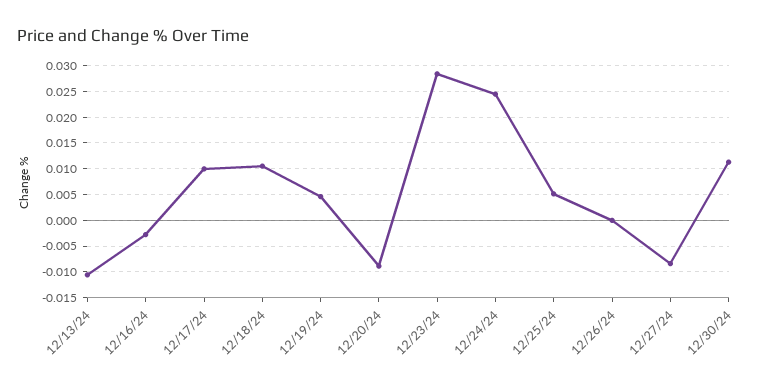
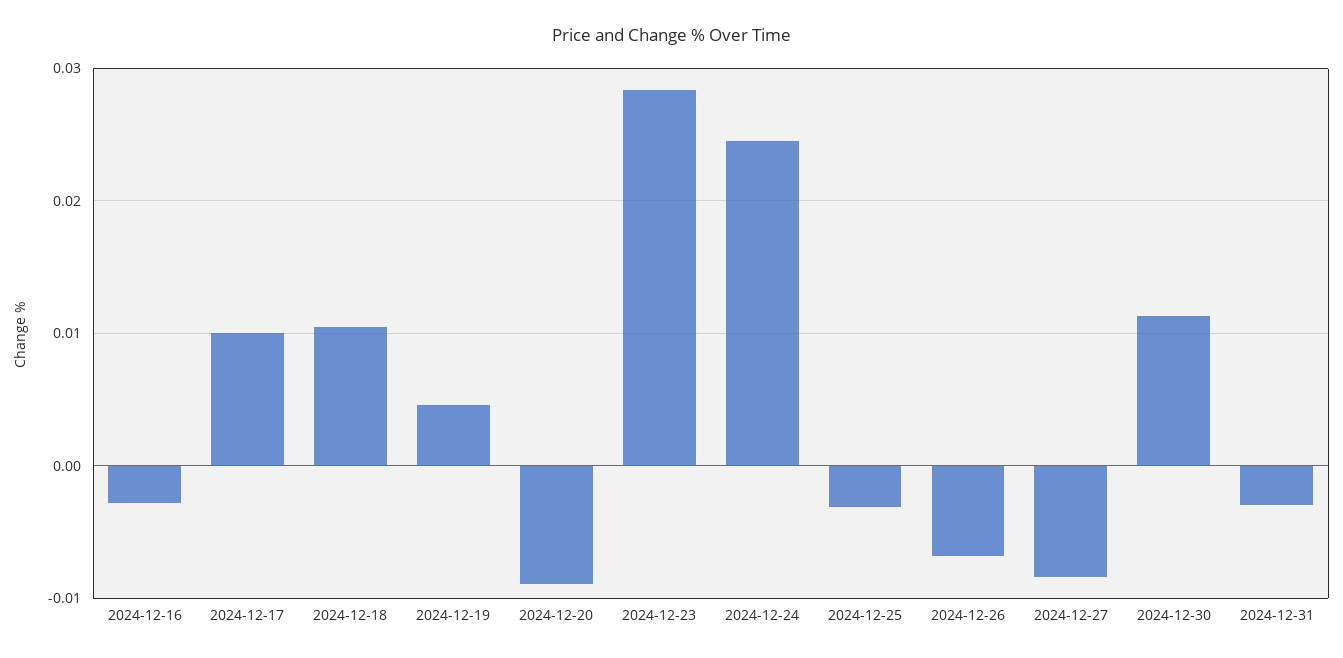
12/13/24: -0.01 -> none
12/25/24: 0.005 -> -0.003
12/26/24: 0 -> -0.007
2024-12-31: none -> -0.003

